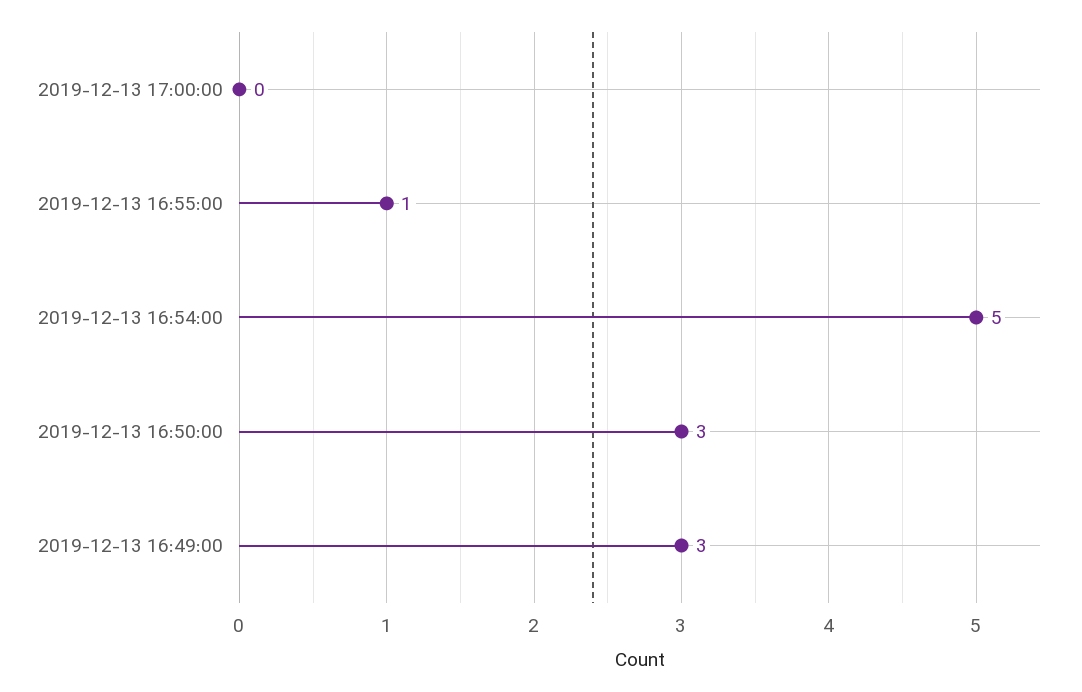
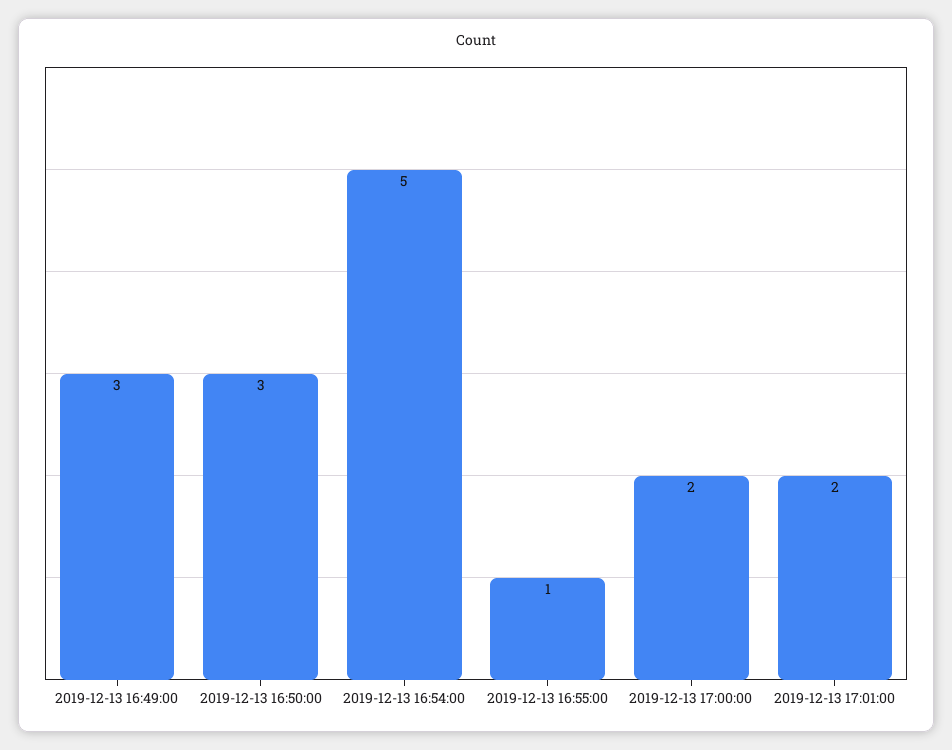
2019-12-13 17:00:00: 0 -> 2
2019-12-13 17:01:00: none -> 2

